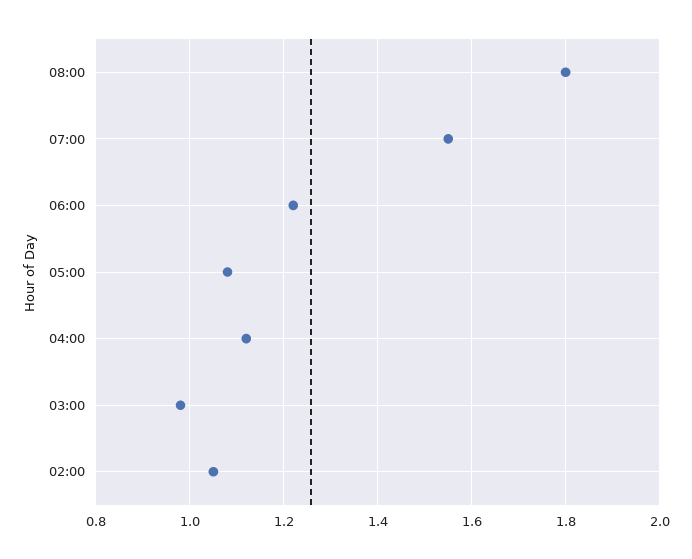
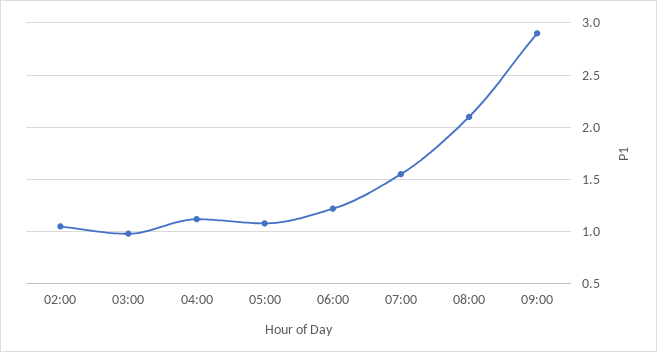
08:00: 1.8 -> 2.1
09:00: none -> 2.9

